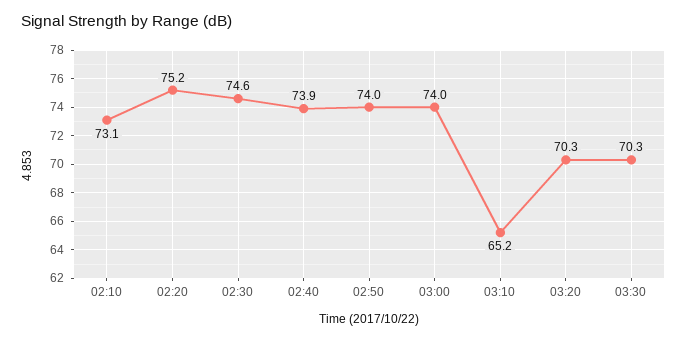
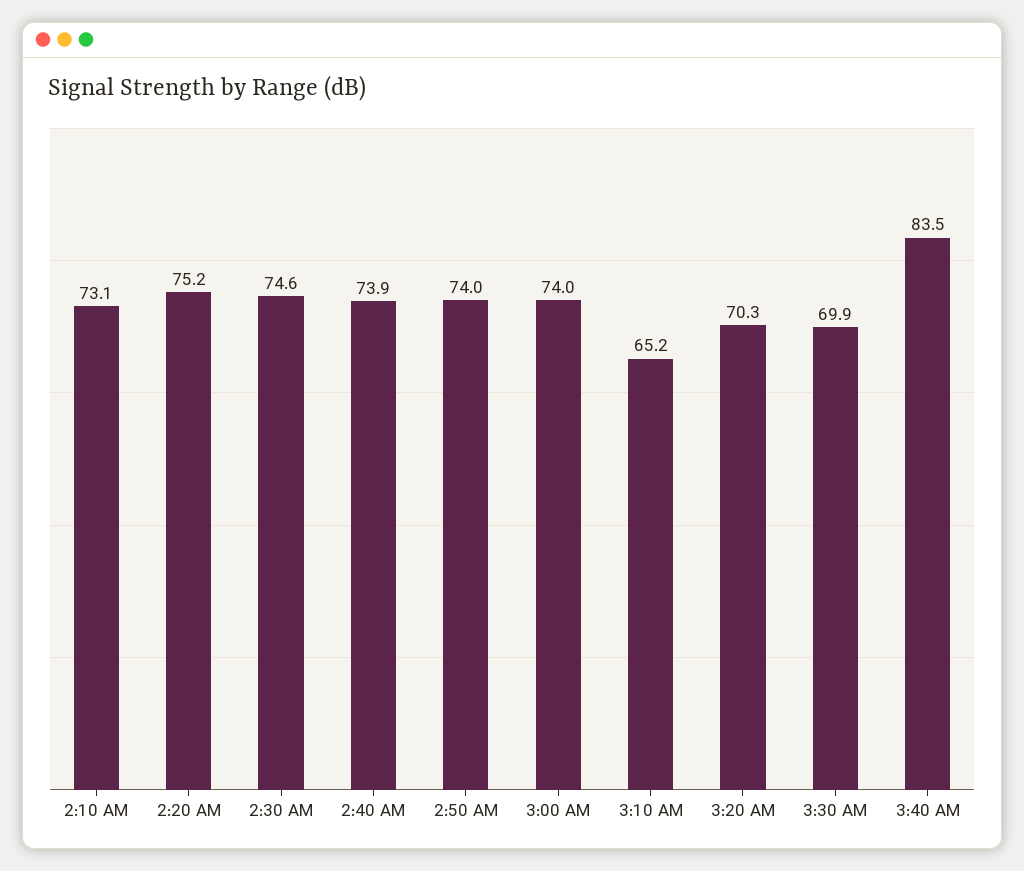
03:30: 70.3 -> 69.9
3:40 AM: none -> 83.5

